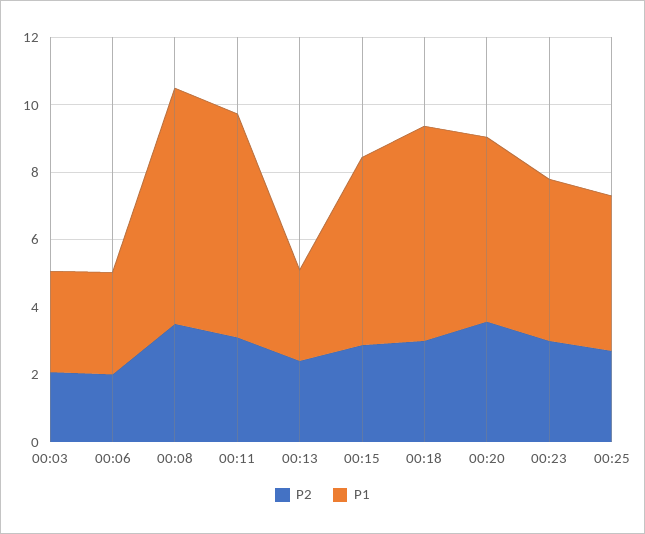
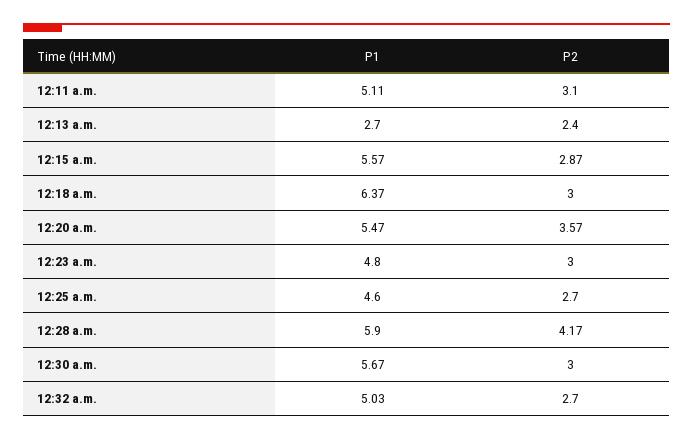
P2, 00:03: 2 -> none
P1, 00:03: 3 -> none
P2, 00:06: 2 -> none
P1, 00:06: 3 -> none
P2, 00:08: 3.5 -> none
P1, 00:08: 7 -> none
P1, 00:11: 6.5 -> 5.11
P1, 12:28 a.m.: none -> 5.9
P2, 12:28 a.m.: none -> 4.17
P1, 12:30 a.m.: none -> 5.67
P2, 12:30 a.m.: none -> 3
P1, 12:32 a.m.: none -> 5.03
P2, 12:32 a.m.: none -> 2.7

